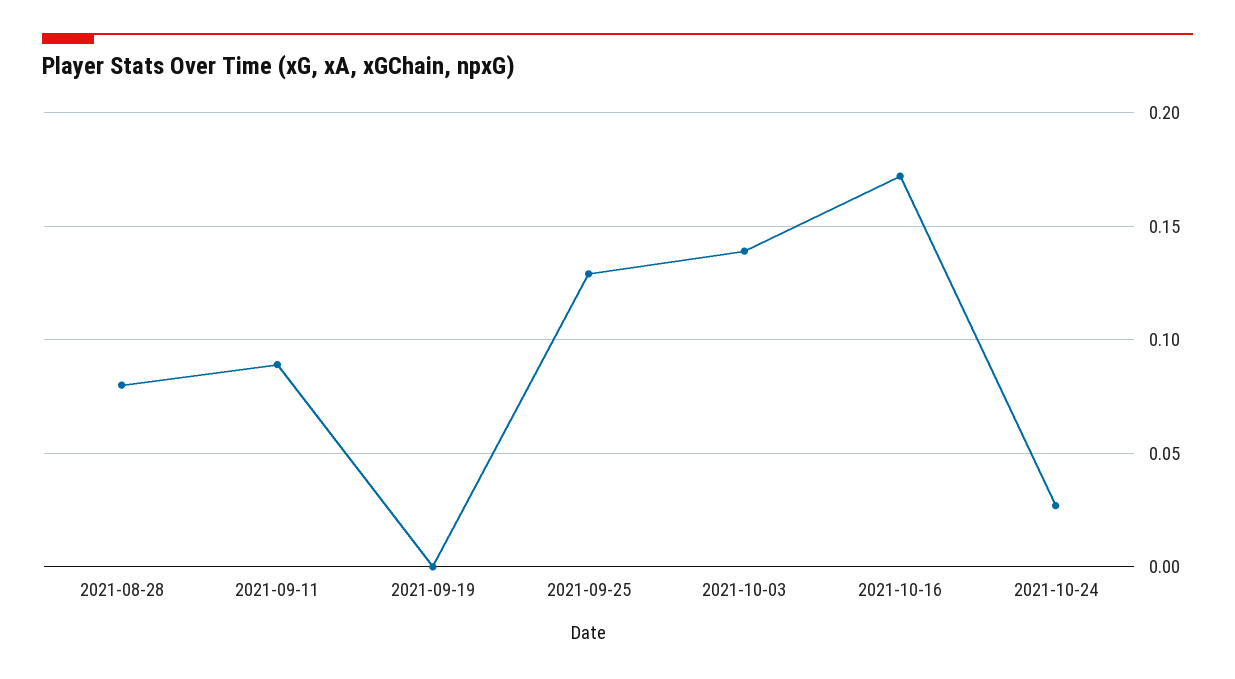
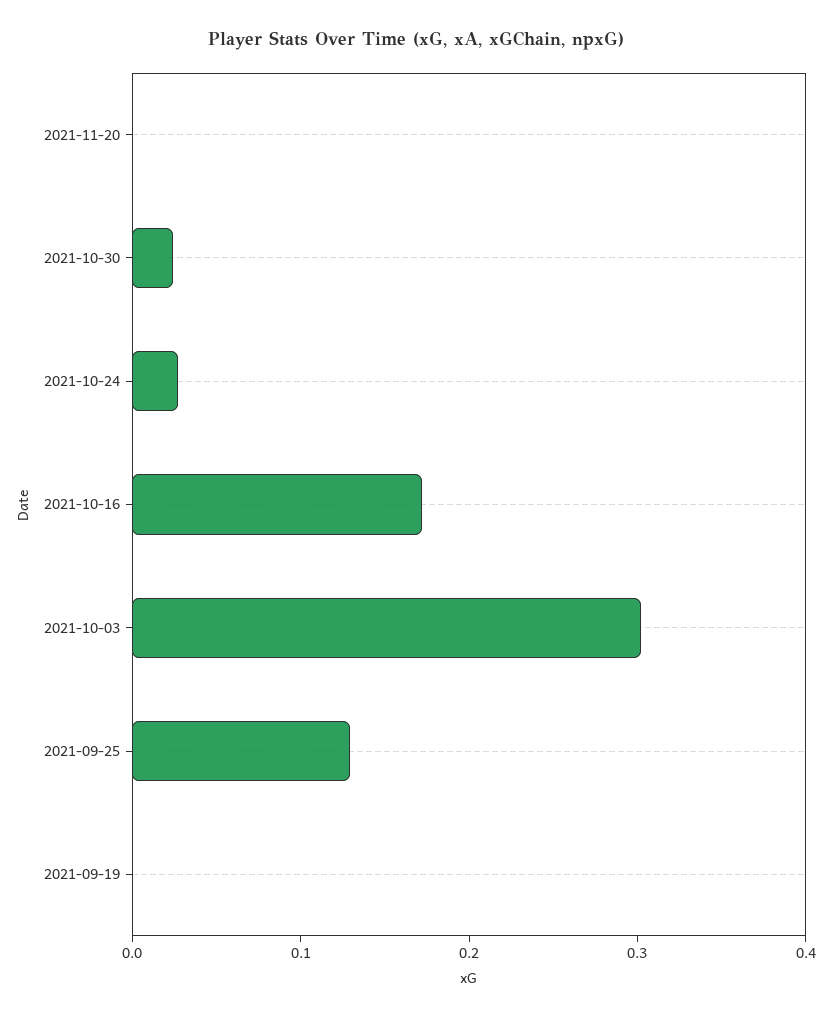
2021-08-28: 0.08 -> none
2021-09-11: 0.09 -> none
2021-10-03: 0.14 -> 0.3
2021-11-20: none -> 0
2021-10-30: none -> 0.02

